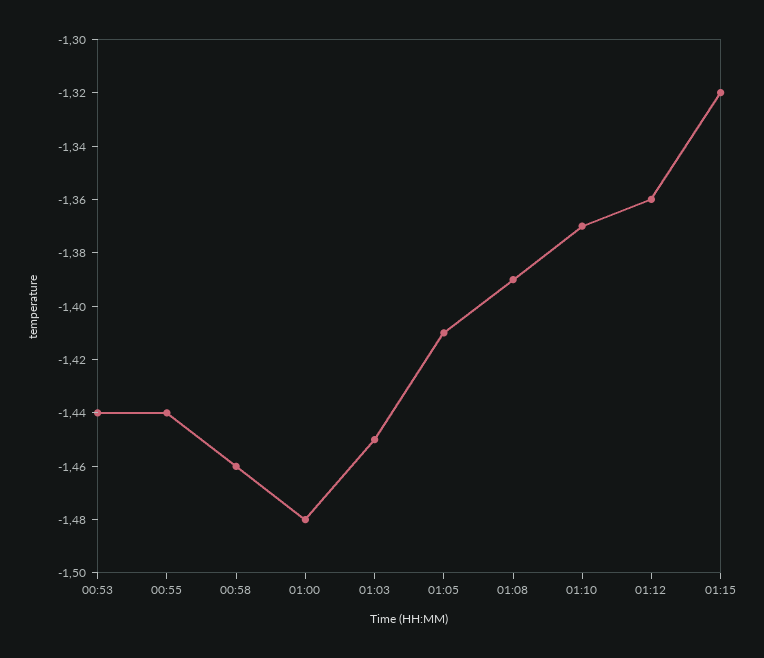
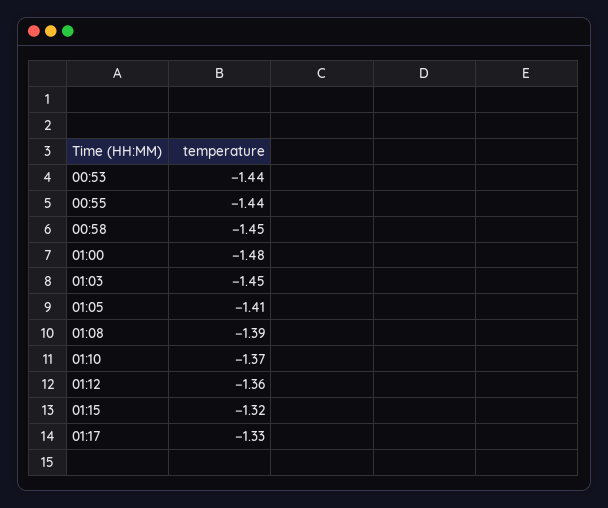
00:58: -1.46 -> -1.45
01:17: none -> -1.33

